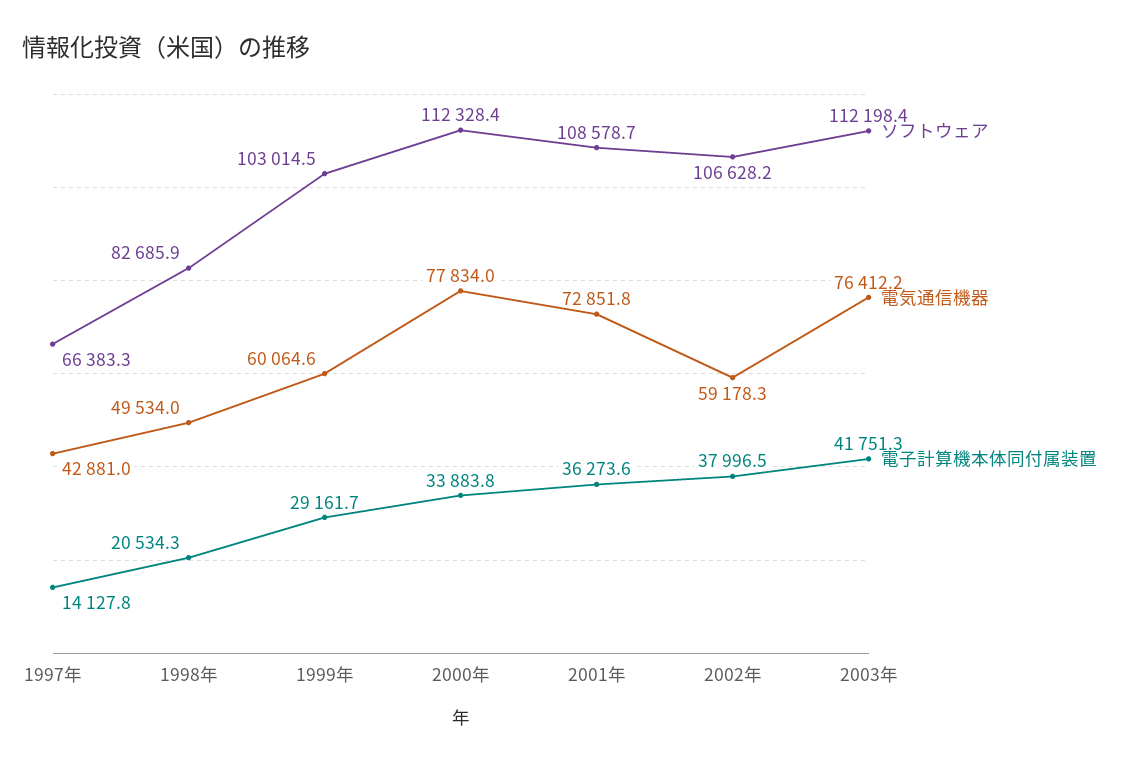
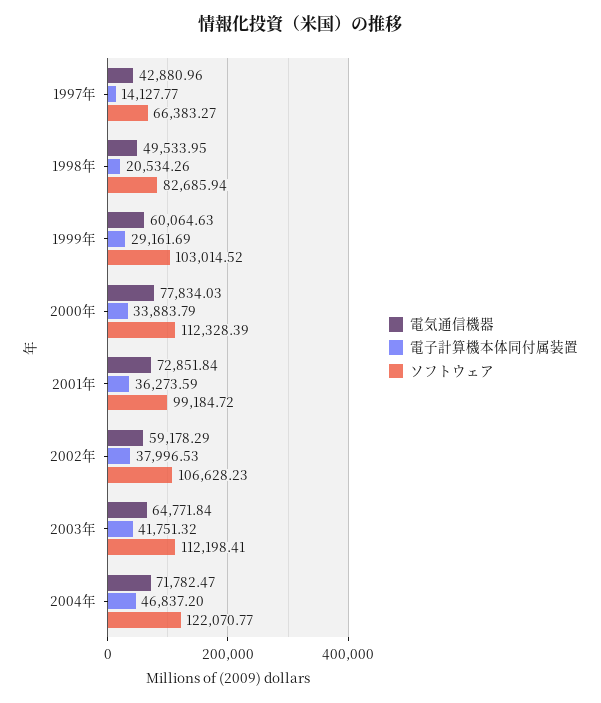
ソフトウェア, 2001年: 108578.7 -> 99184.72
電気通信機器, 2003年: 76412.2 -> 64771.84
電気通信機器, 2004年: none -> 71782.47
電子計算機本体同付属装置, 2004年: none -> 46837.2
ソフトウェア, 2004年: none -> 122070.77

